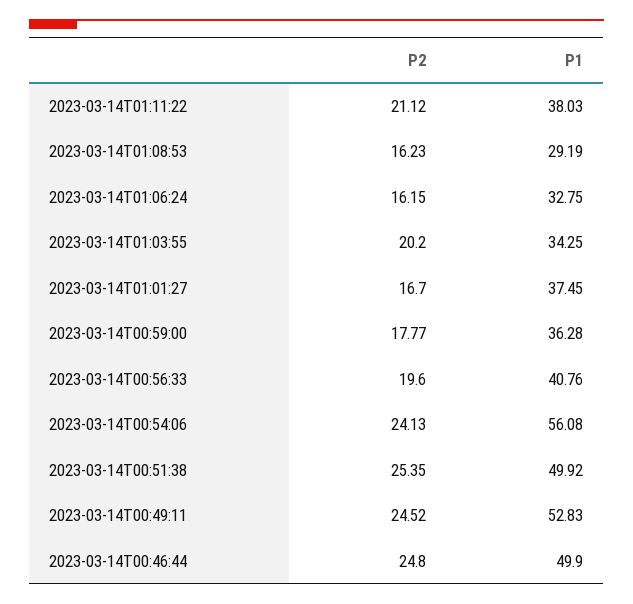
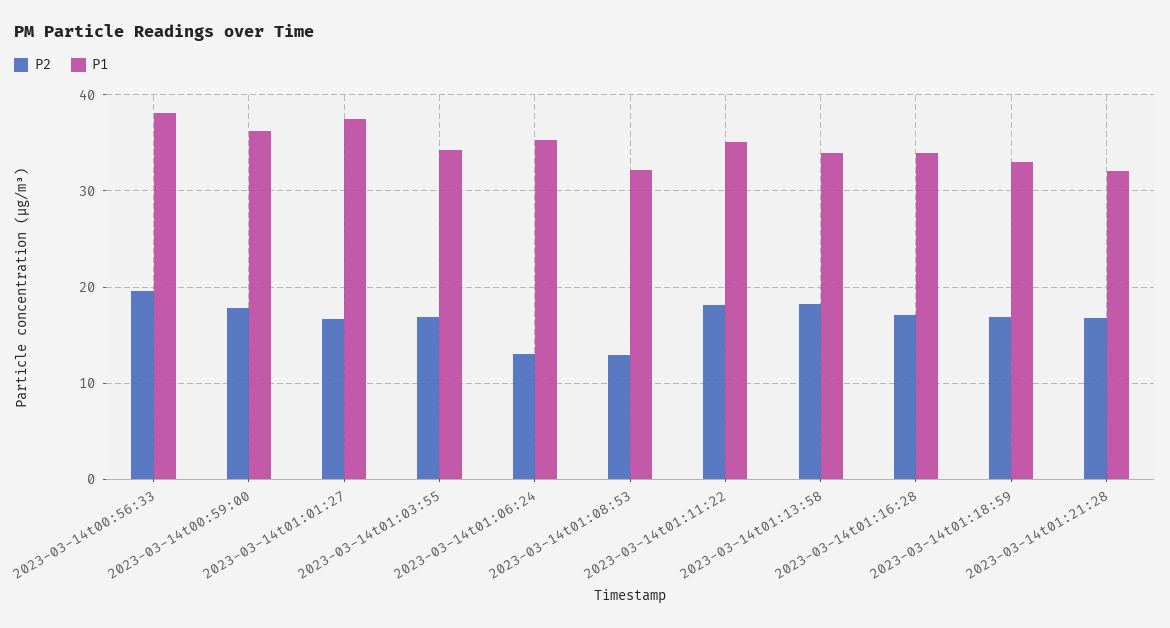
P2, 2023-03-14T01:11:22: 21.12 -> 18
P1, 2023-03-14T01:11:22: 38.03 -> 35
P2, 2023-03-14T01:08:53: 16.23 -> 13
P1, 2023-03-14T01:08:53: 29.19 -> 32
P2, 2023-03-14T01:06:24: 16.15 -> 13
P1, 2023-03-14T01:06:24: 32.75 -> 35
P2, 2023-03-14T01:03:55: 20.2 -> 17
P1, 2023-03-14T00:56:33: 40.76 -> 38
P2, 2023-03-14T00:54:06: 24.13 -> none
P1, 2023-03-14T00:54:06: 56.08 -> none
P2, 2023-03-14T00:51:38: 25.35 -> none
P1, 2023-03-14T00:51:38: 49.92 -> none
P2, 2023-03-14T00:49:11: 24.52 -> none
P1, 2023-03-14T00:49:11: 52.83 -> none
P2, 2023-03-14T00:46:44: 24.8 -> none
P1, 2023-03-14T00:46:44: 49.9 -> none
P2, 2023-03-14t01:13:58: none -> 18
P1, 2023-03-14t01:13:58: none -> 34
P2, 2023-03-14t01:16:28: none -> 17
P1, 2023-03-14t01:16:28: none -> 34
P2, 2023-03-14t01:18:59: none -> 17
P1, 2023-03-14t01:18:59: none -> 33
P2, 2023-03-14t01:21:28: none -> 17
P1, 2023-03-14t01:21:28: none -> 32

